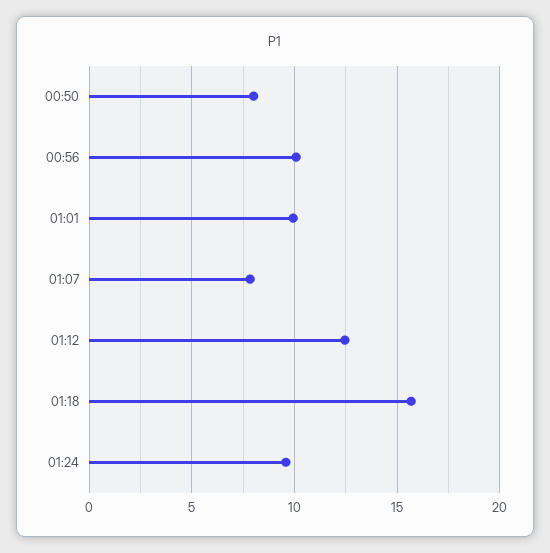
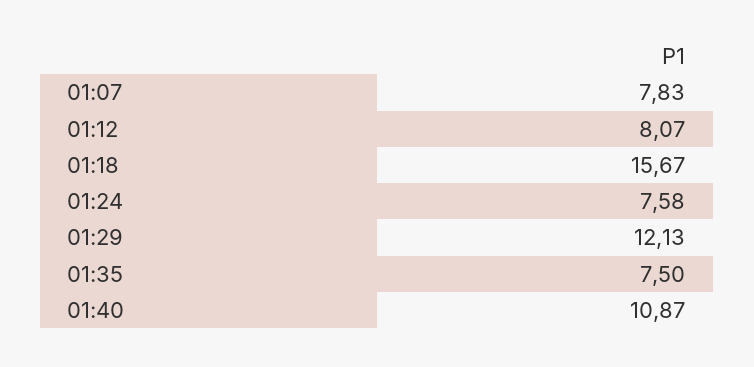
00:50: 8 -> none
00:56: 10 -> none
01:01: 10 -> none
01:12: 12.5 -> 8.07
01:24: 9.5 -> 7.58
01:29: none -> 12.13
01:35: none -> 7.5
01:40: none -> 10.87

